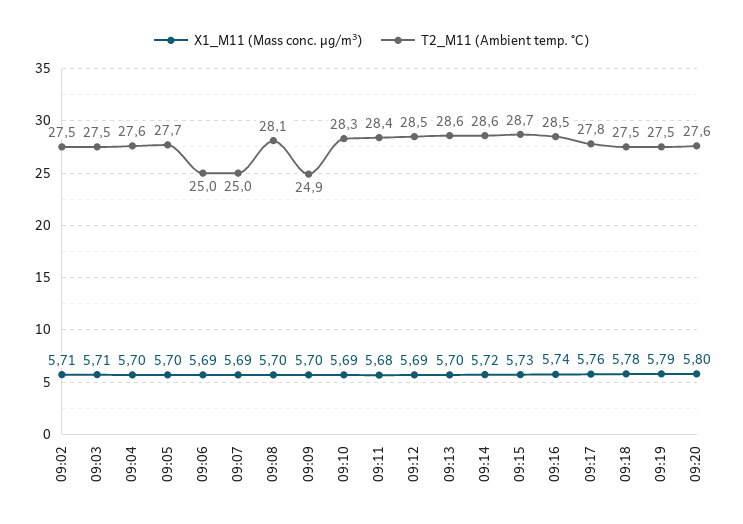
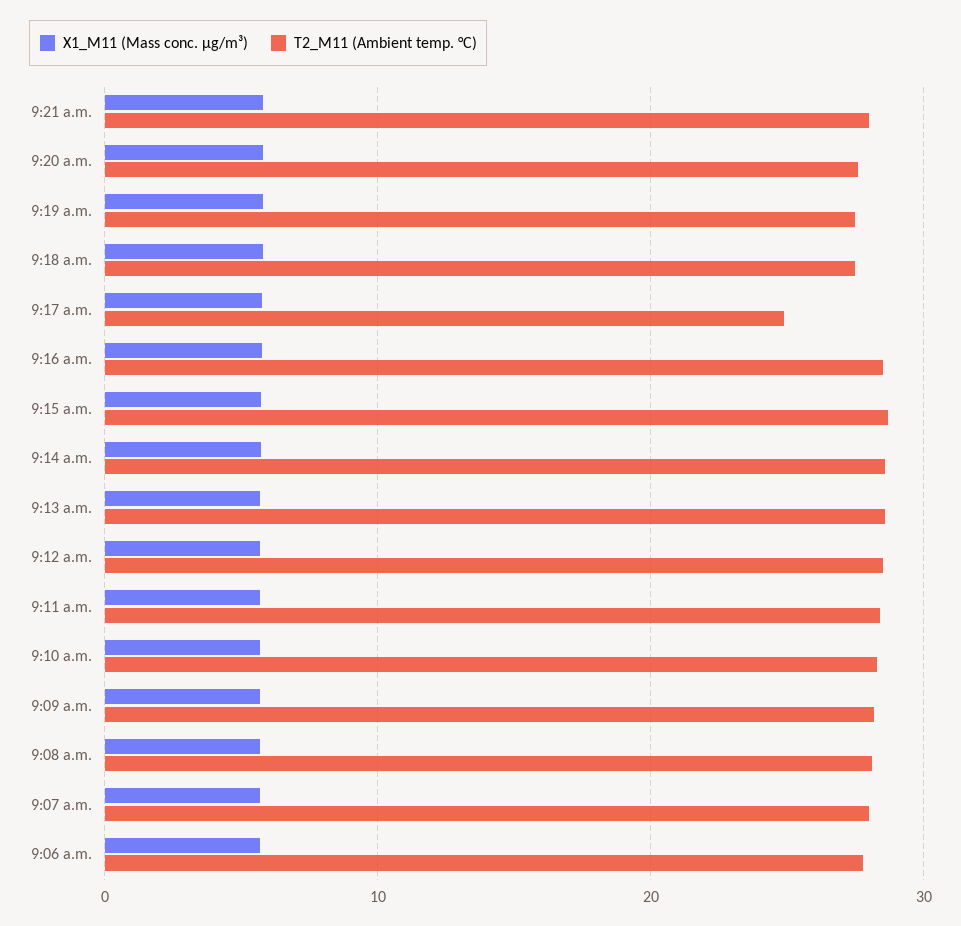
X1_M11 (Mass conc. μg/m³), 09:02: 5.71 -> none
T2_M11 (Ambient temp. °C), 09:02: 27.5 -> none
X1_M11 (Mass conc. μg/m³), 09:03: 5.71 -> none
T2_M11 (Ambient temp. °C), 09:03: 27.5 -> none
X1_M11 (Mass conc. μg/m³), 09:04: 5.7 -> none
T2_M11 (Ambient temp. °C), 09:04: 27.6 -> none
X1_M11 (Mass conc. μg/m³), 09:05: 5.7 -> none
T2_M11 (Ambient temp. °C), 09:05: 27.7 -> none
T2_M11 (Ambient temp. °C), 09:06: 25 -> 28
T2_M11 (Ambient temp. °C), 09:07: 25 -> 28
T2_M11 (Ambient temp. °C), 09:09: 24.9 -> 28
T2_M11 (Ambient temp. °C), 09:17: 27.8 -> 25
X1_M11 (Mass conc. μg/m³), 9:21 a.m.: none -> 6
T2_M11 (Ambient temp. °C), 9:21 a.m.: none -> 28

